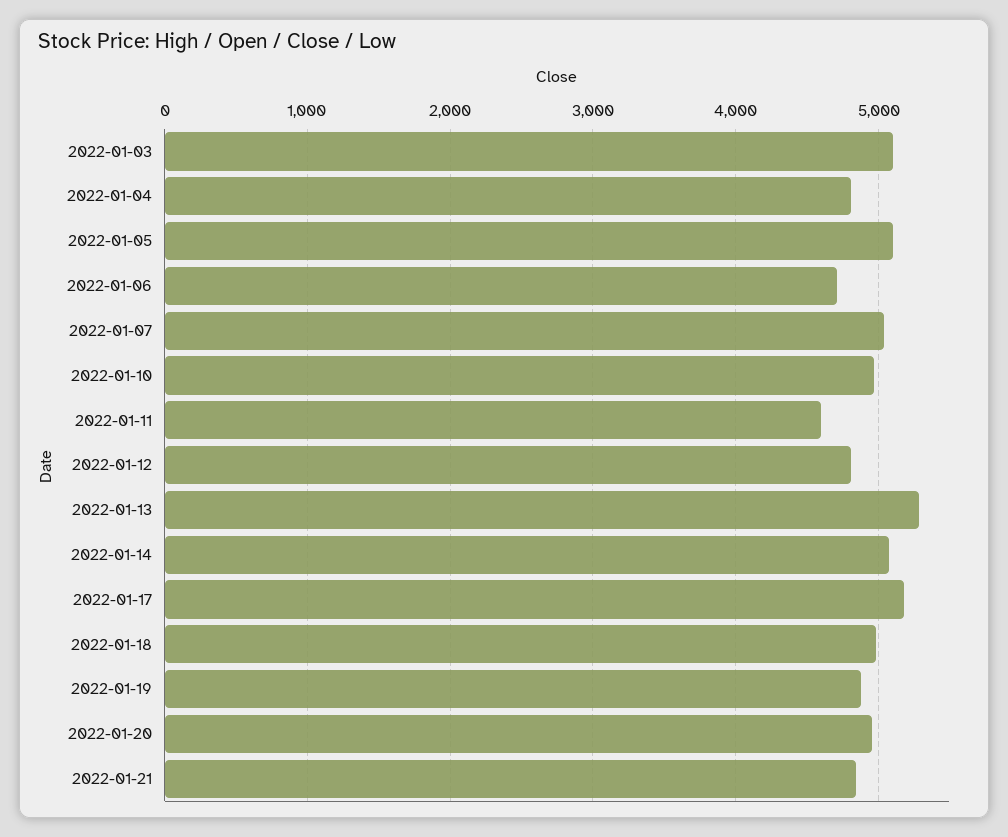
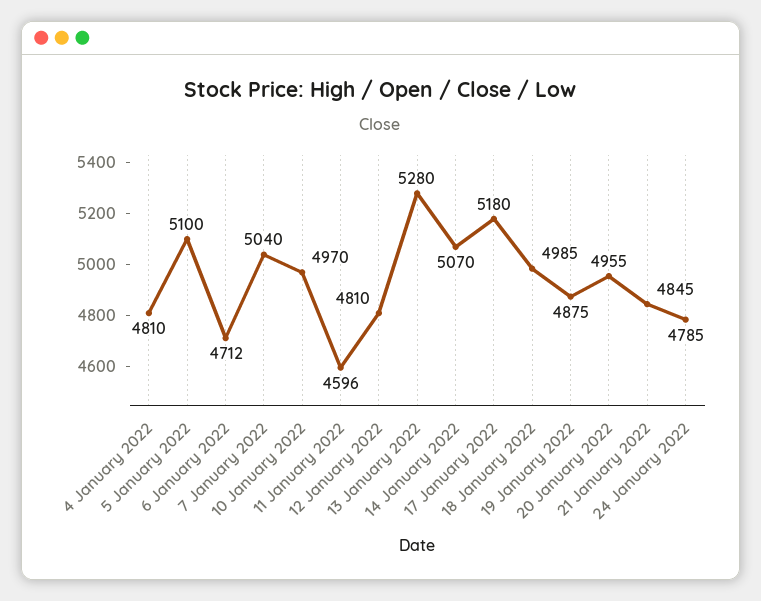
2022-01-03: 5100 -> none
24 January 2022: none -> 4785

